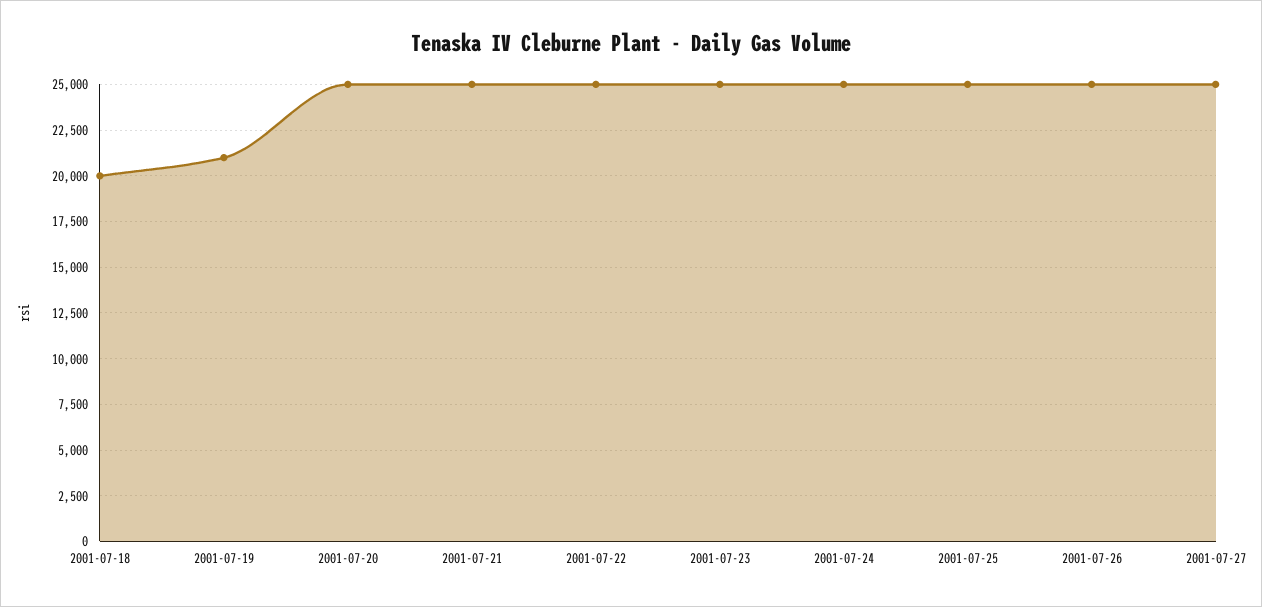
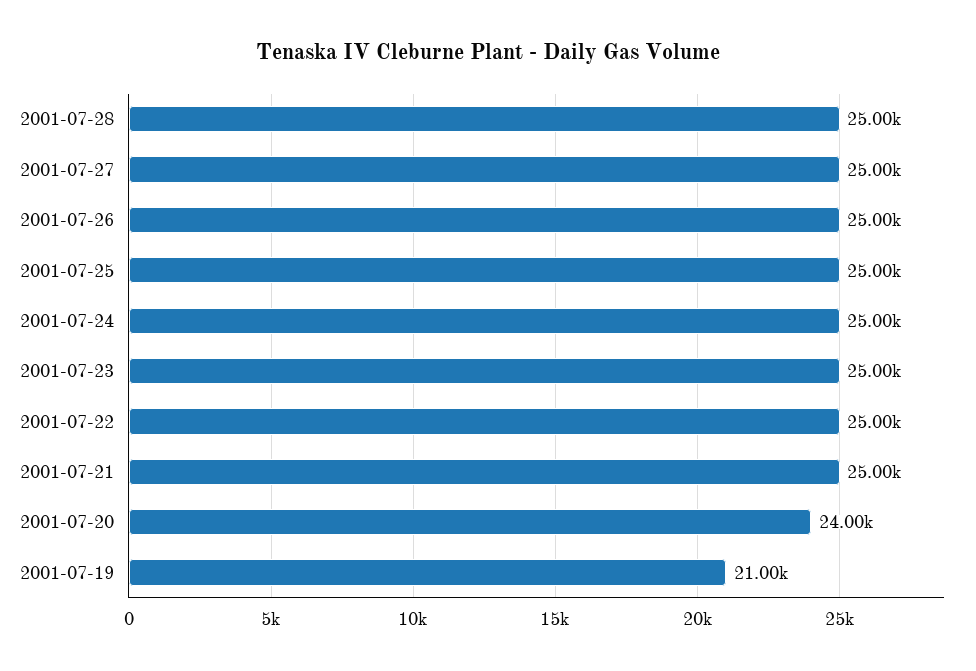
2001-07-18: 20000 -> none
2001-07-20: 25000 -> 24000
2001-07-28: none -> 25000

